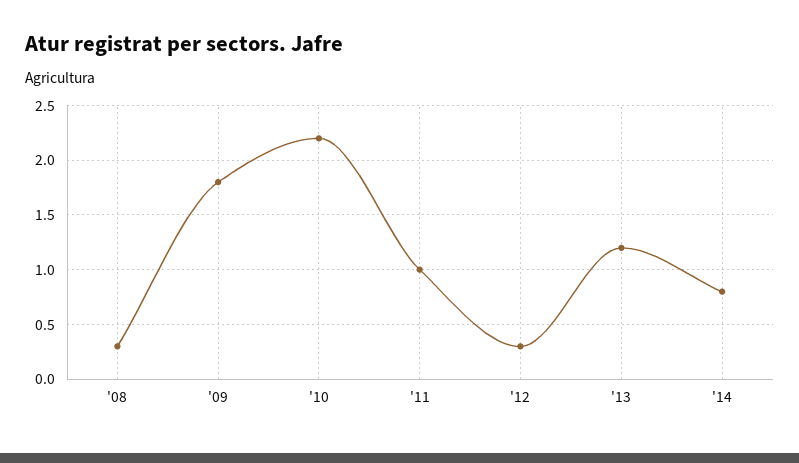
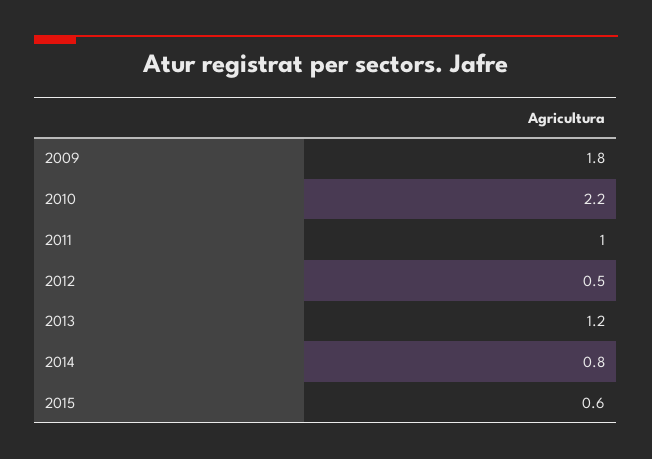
'08: 0.3 -> none
'12: 0.3 -> 0.5
2015: none -> 0.6

